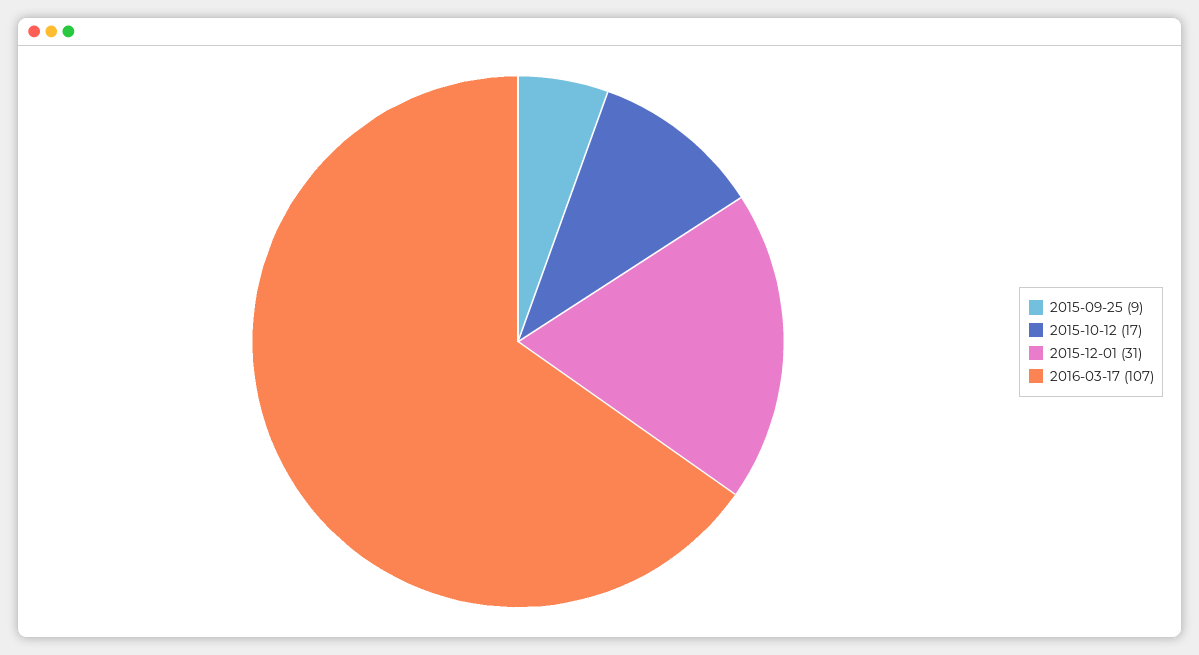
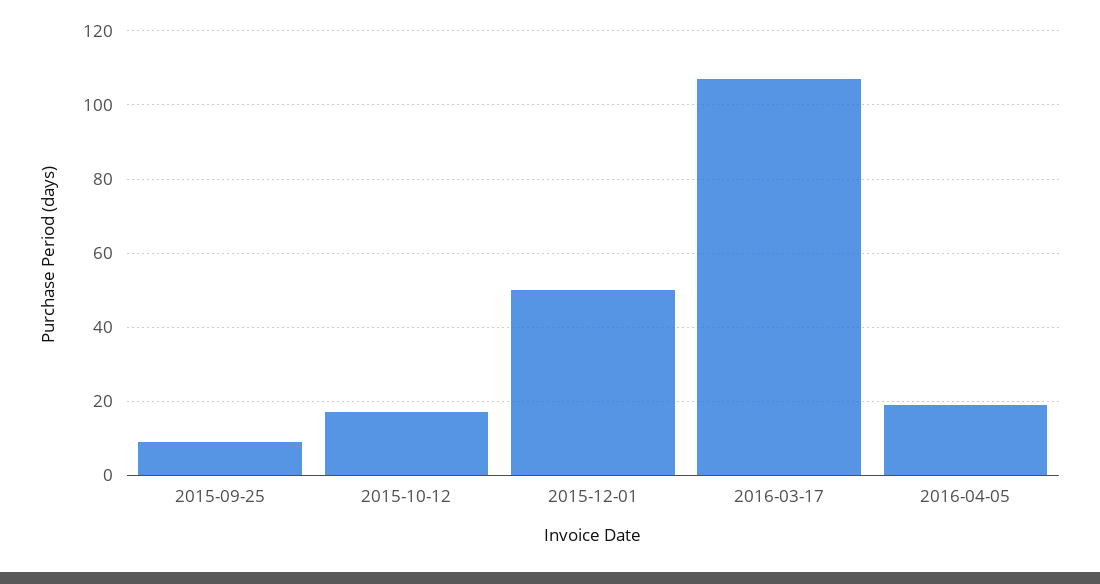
2015-12-01: 31 -> 50
2016-04-05: none -> 20

